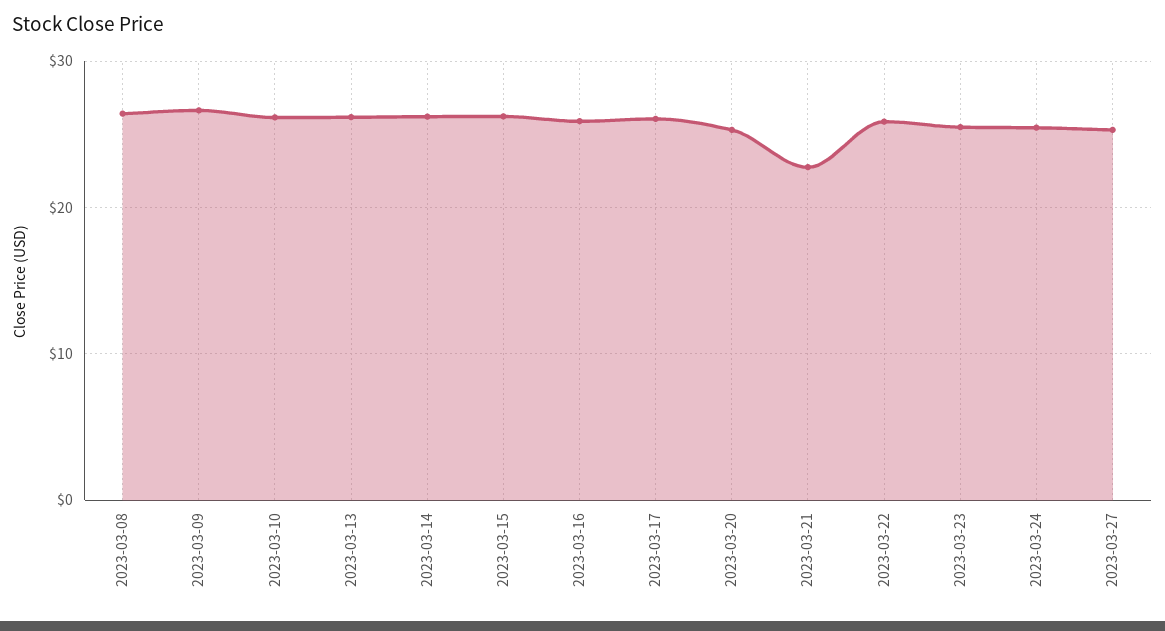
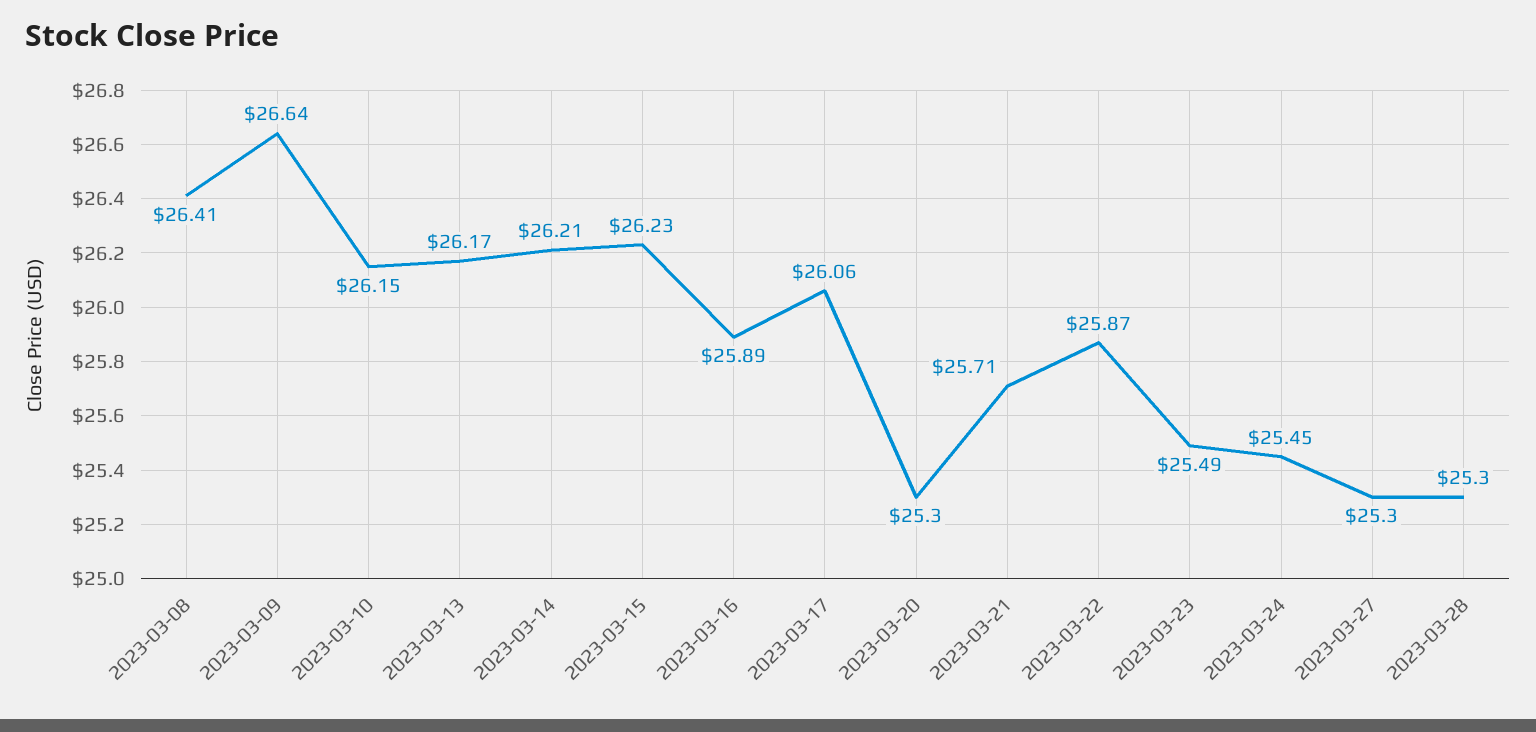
2023-03-21: 23 -> 25.71
2023-03-28: none -> 25.3

